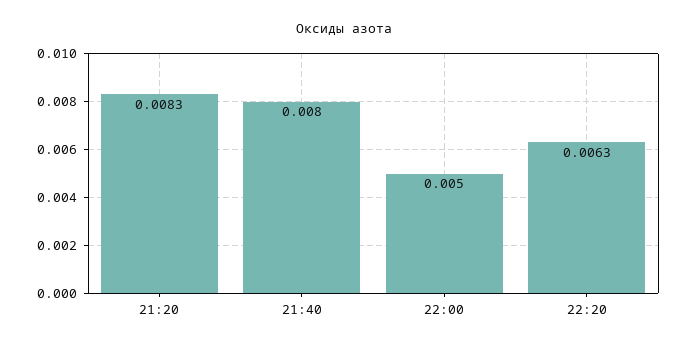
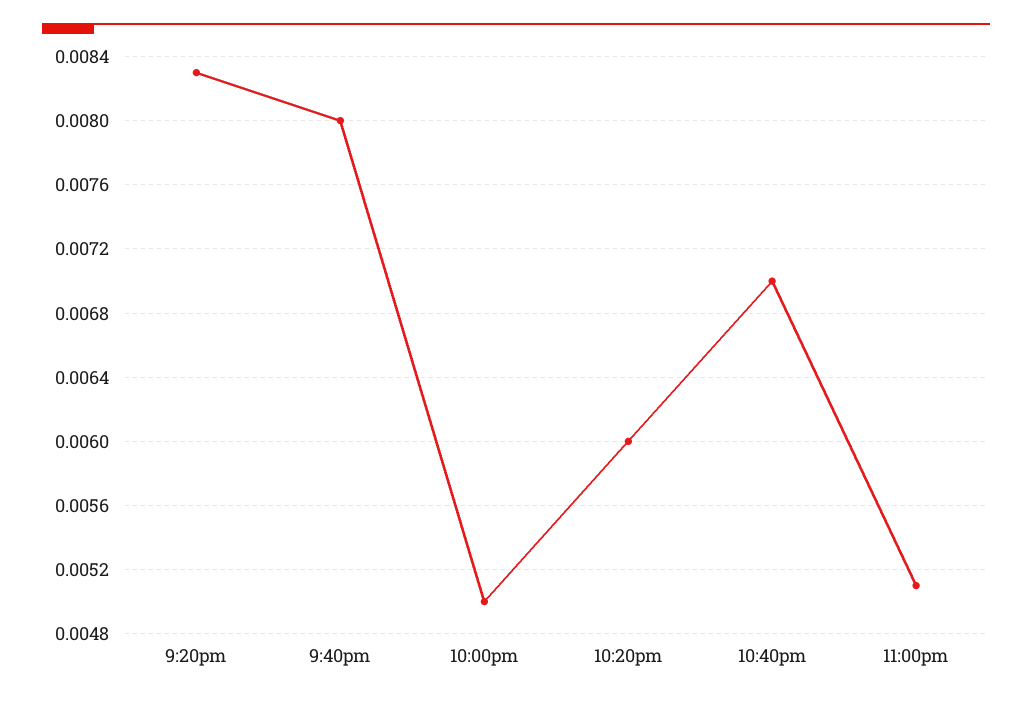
22:20: 0.0063 -> 0.006
10:40pm: none -> 0.007
11:00pm: none -> 0.0051

